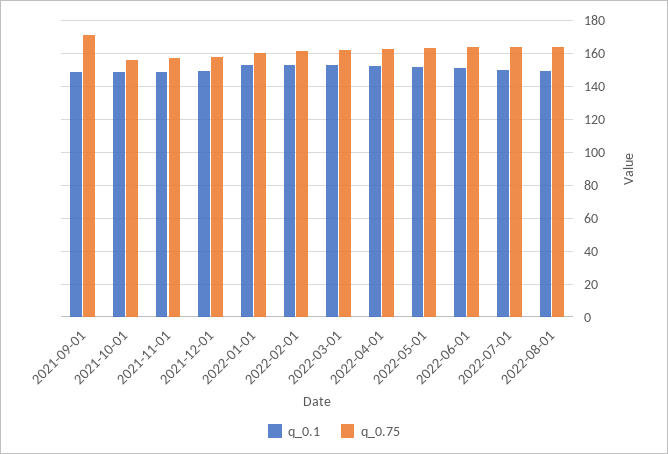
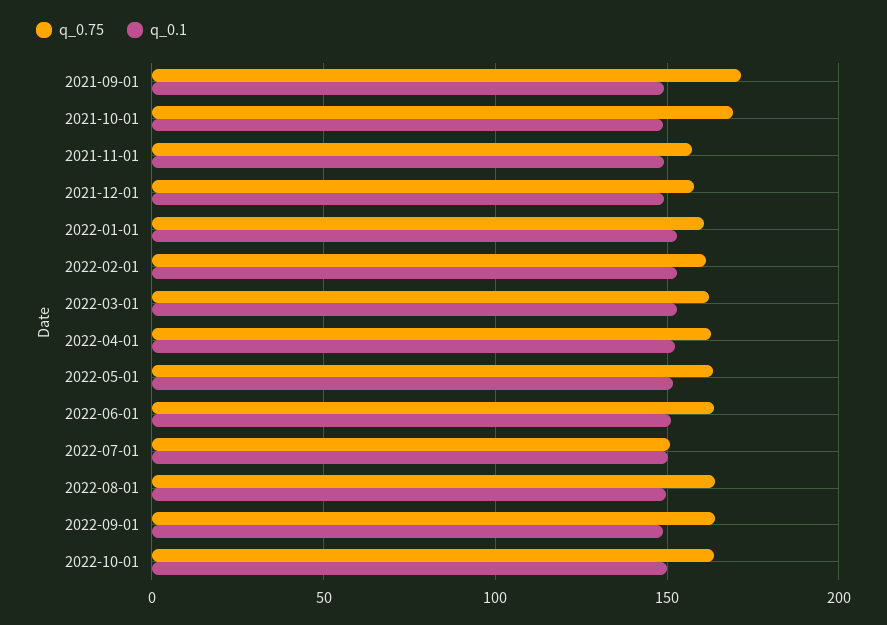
q_0.75, 2021-10-01: 155 -> 170
q_0.75, 2022-07-01: 165 -> 150
q_0.75, 2022-09-01: none -> 165
q_0.1, 2022-09-01: none -> 150
q_0.75, 2022-10-01: none -> 165
q_0.1, 2022-10-01: none -> 150

